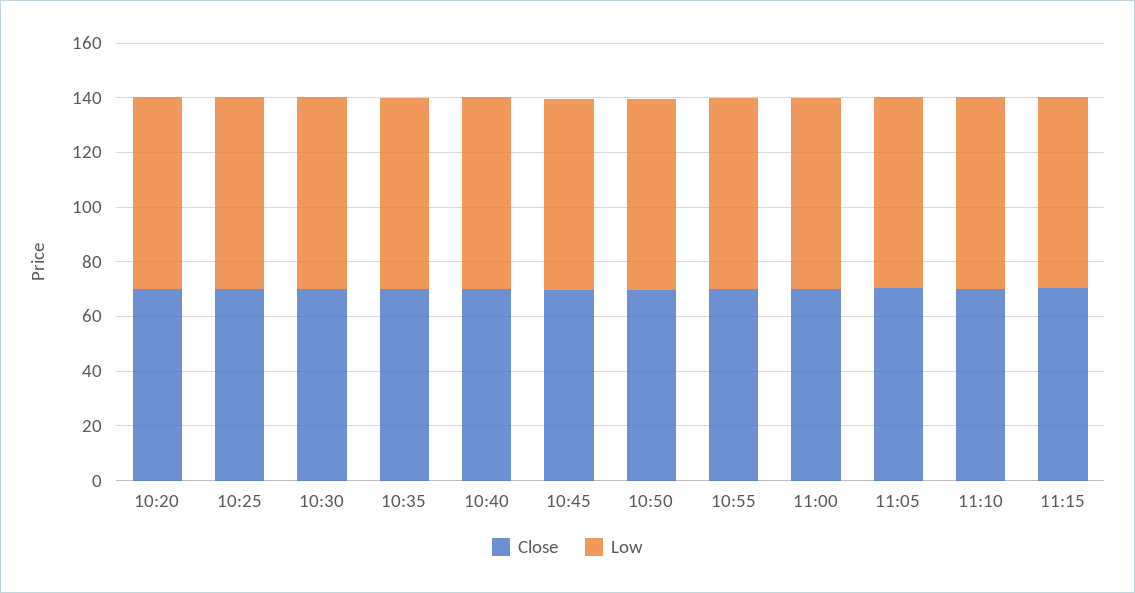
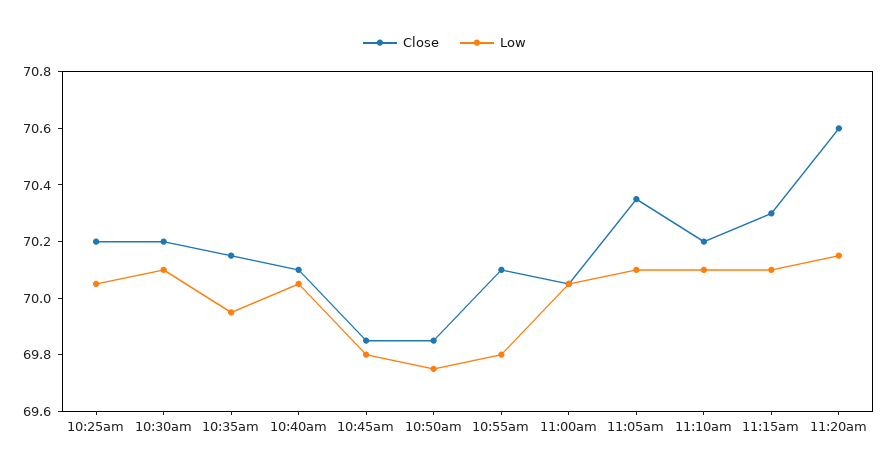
Close, 10:20: 70 -> none
Low, 10:20: 70 -> none
Close, 11:20am: none -> 70.6
Low, 11:20am: none -> 70.15

